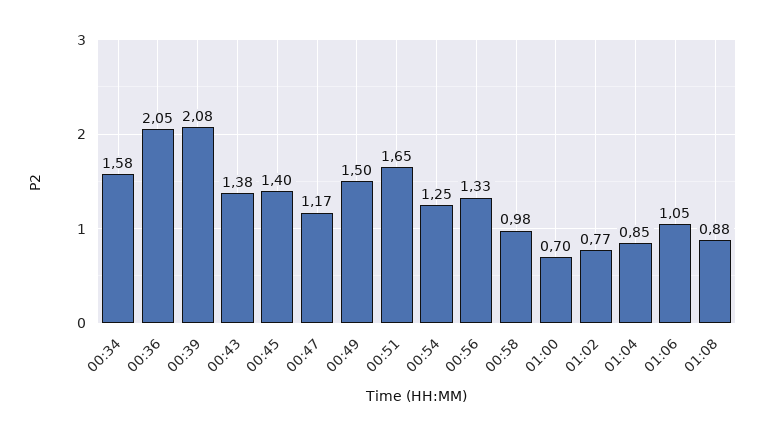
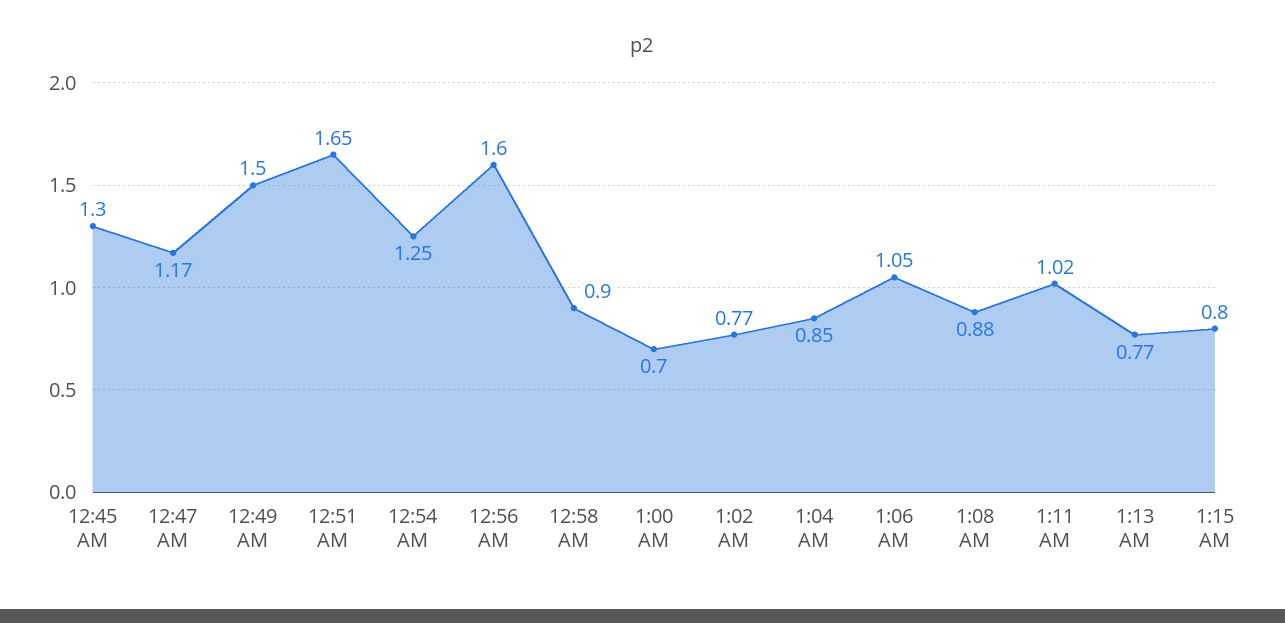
00:34: 1.58 -> none
00:36: 2.05 -> none
00:39: 2.08 -> none
00:43: 1.38 -> none
00:45: 1.4 -> 1.3
00:56: 1.33 -> 1.6
00:58: 0.98 -> 0.9
1:11 AM: none -> 1.02
1:13 AM: none -> 0.77
1:15 AM: none -> 0.8

